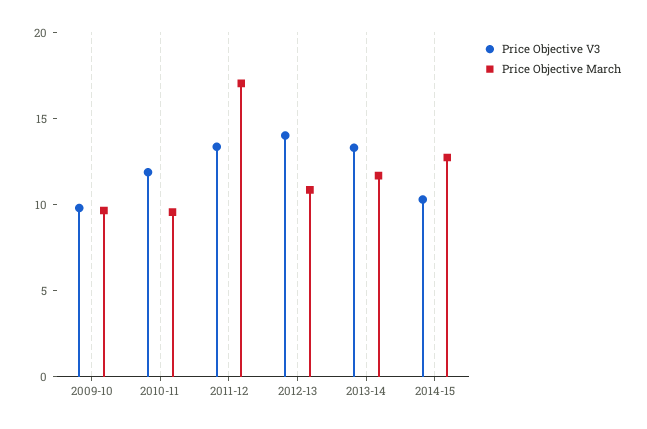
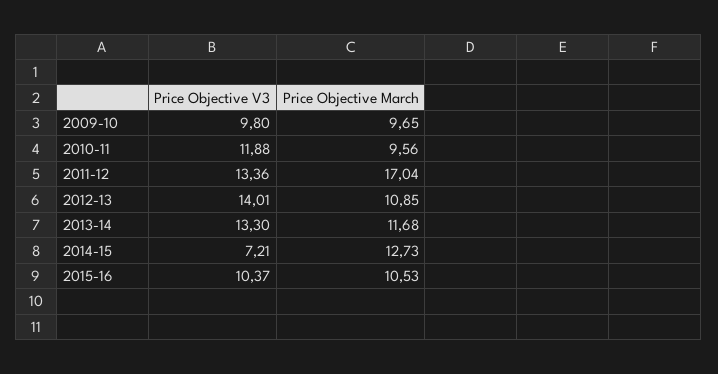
Price Objective V3, 2014-15: 10 -> 7.21
Price Objective V3, 2015-16: none -> 10.37
Price Objective March, 2015-16: none -> 10.53

